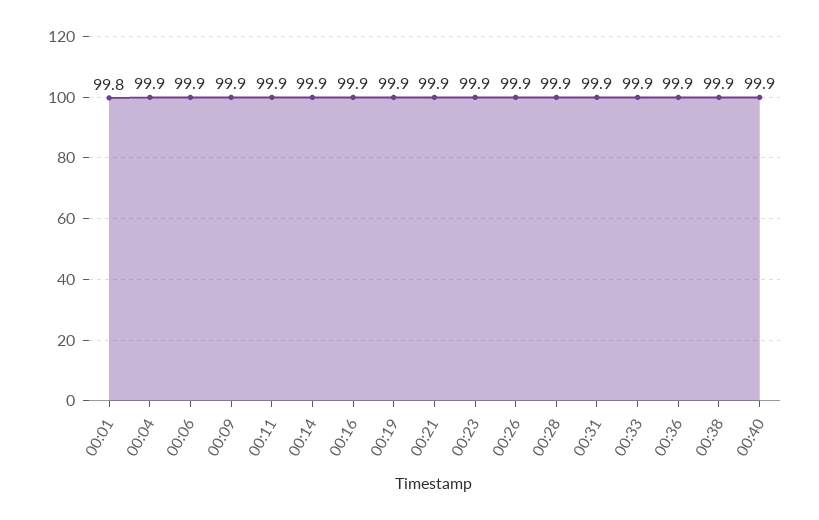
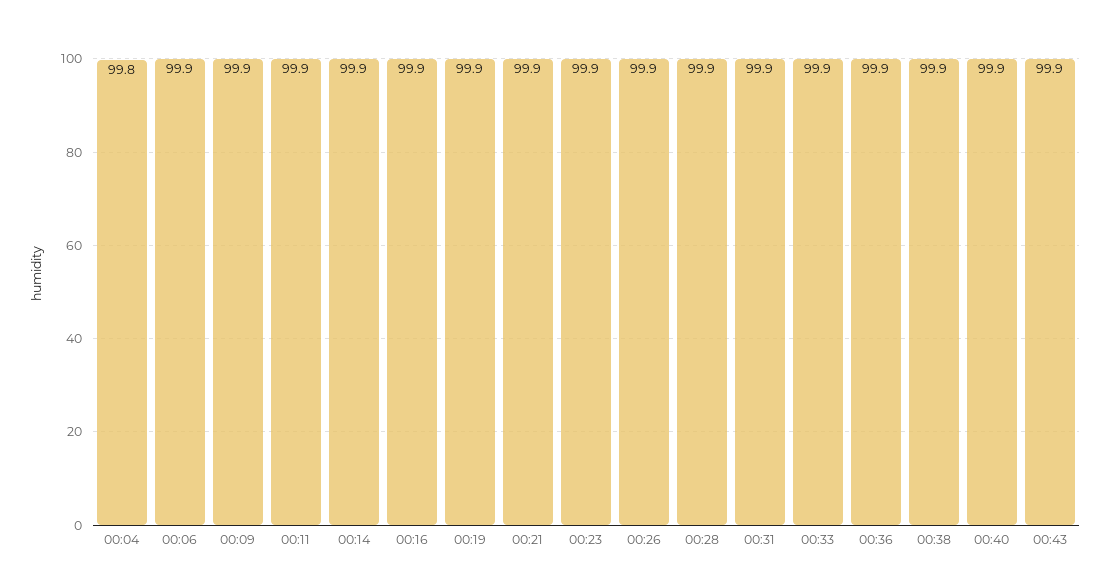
00:01: 99.8 -> none
00:04: 99.9 -> 99.8
00:43: none -> 99.9

